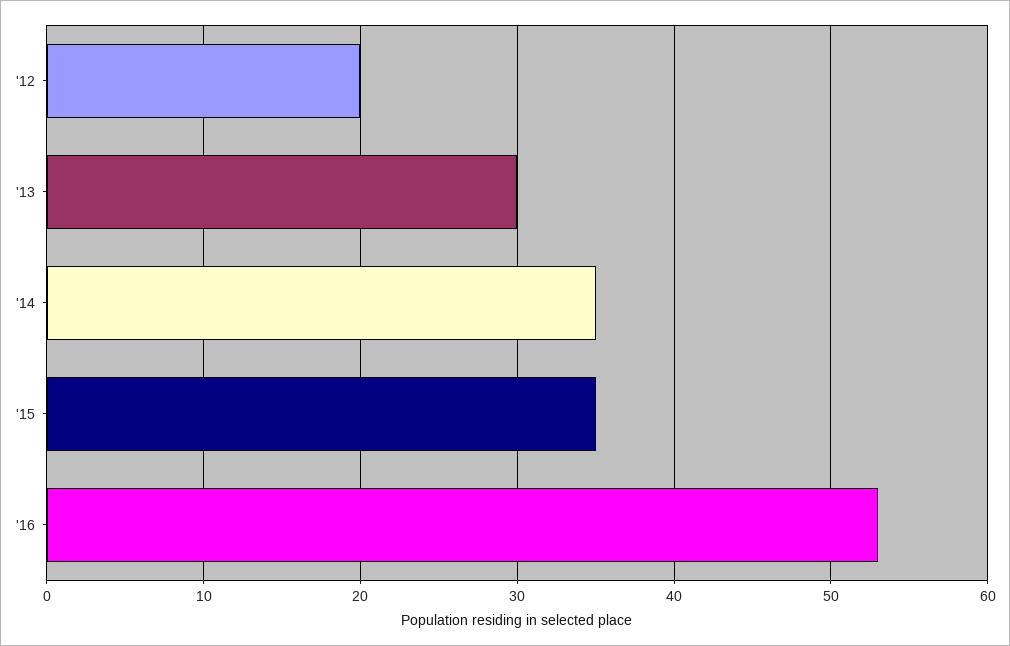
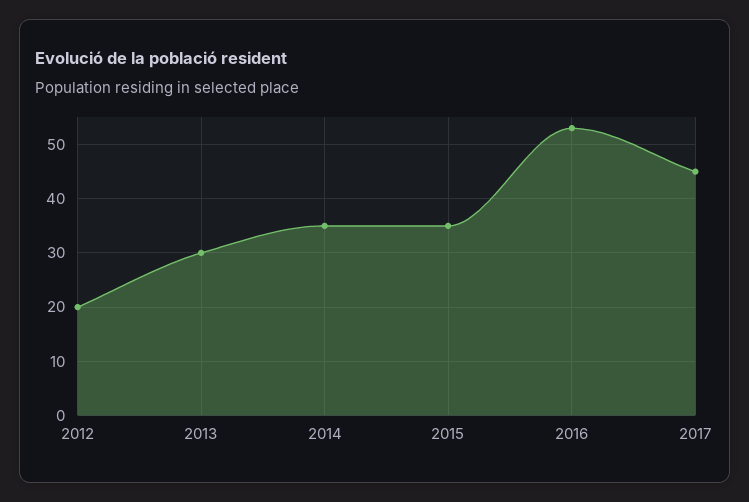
2017: none -> 45

